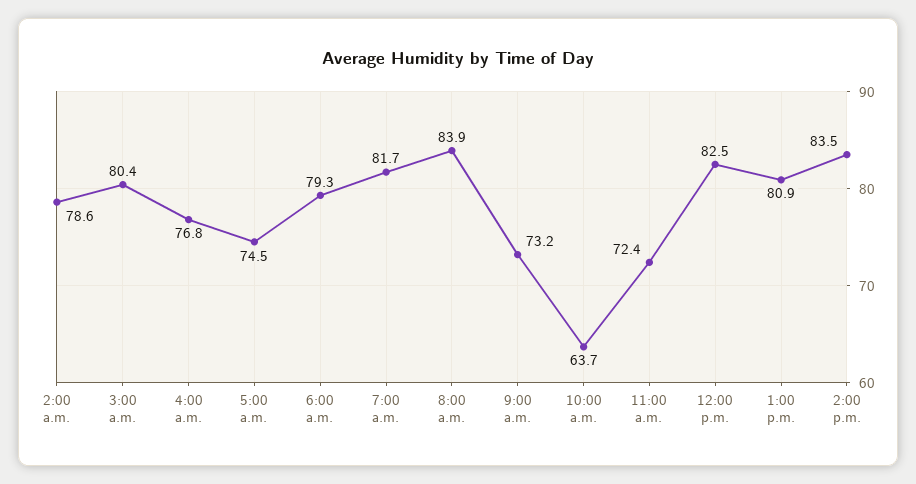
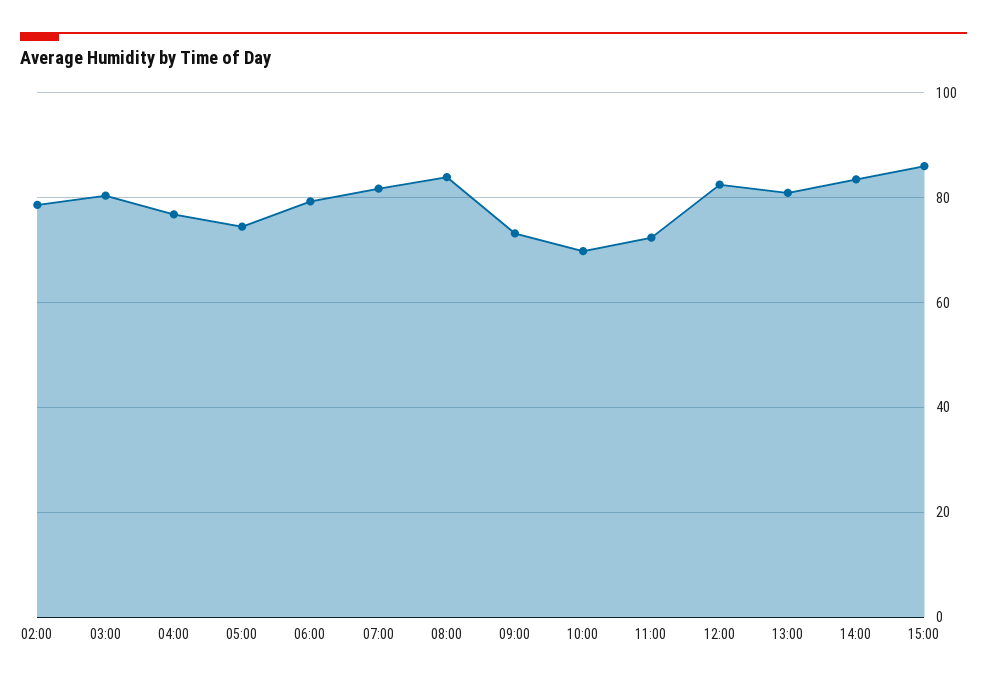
10:00 a.m.: 63.7 -> 70
15:00: none -> 86

